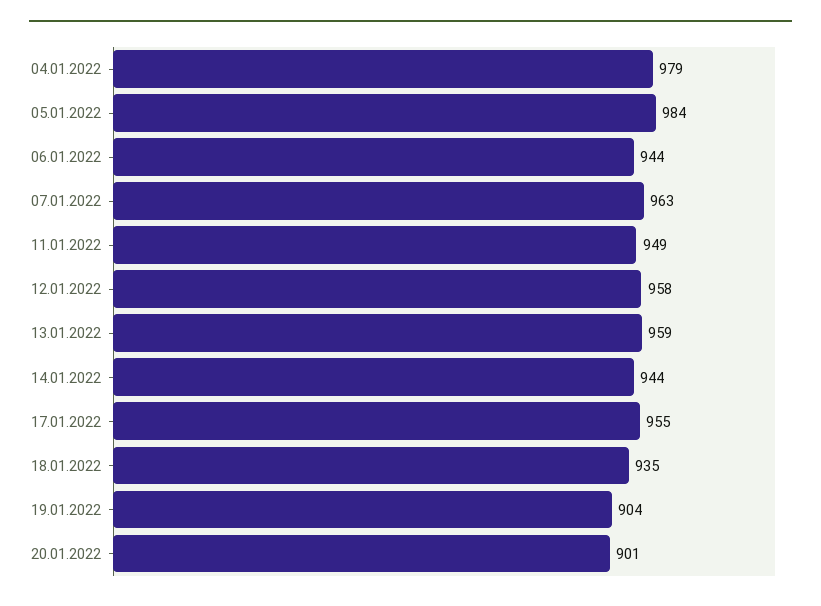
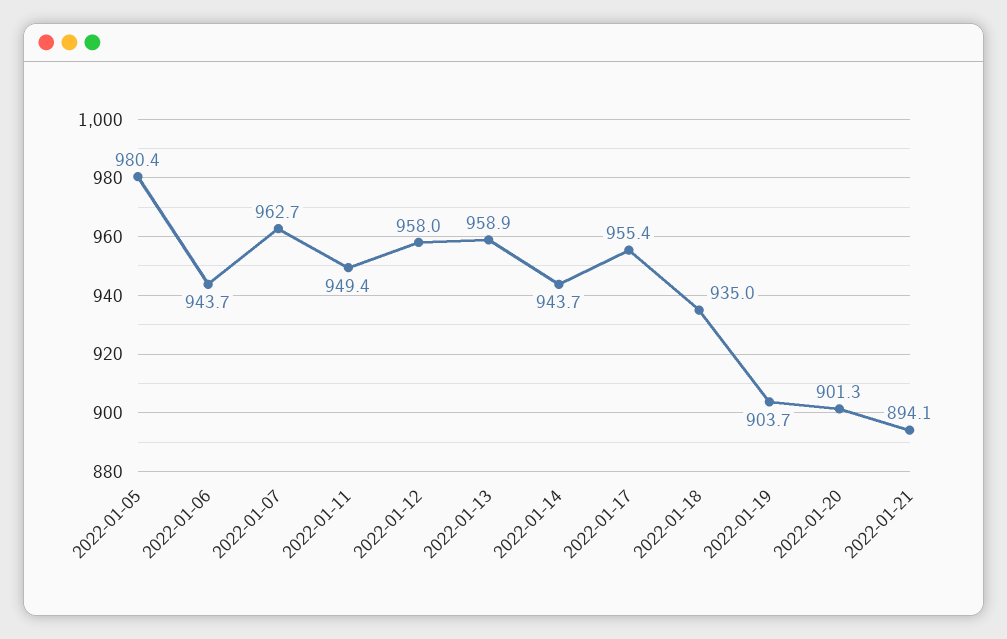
04.01.2022: 979 -> none
05.01.2022: 984 -> 980.4
2022-01-21: none -> 894.1

